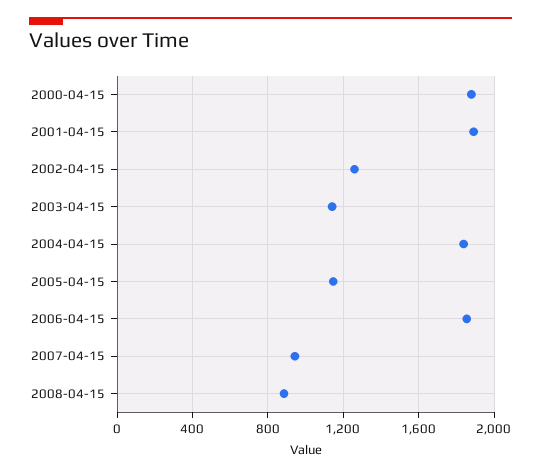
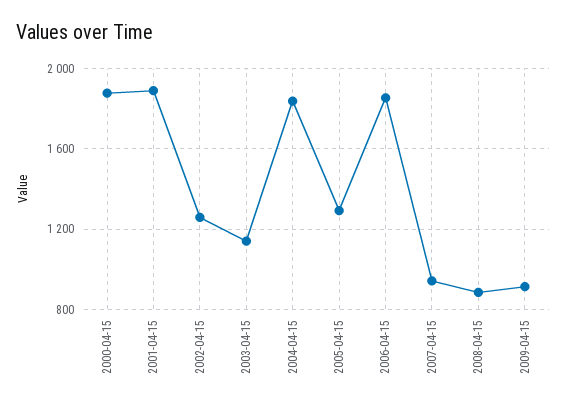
2005-04-15: 1150 -> 1300
2009-04-15: none -> 900

